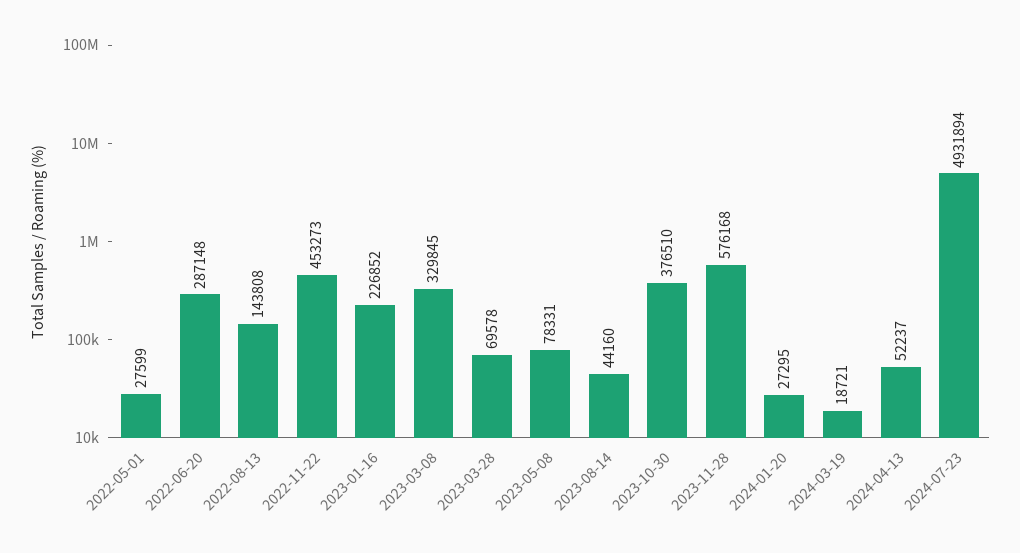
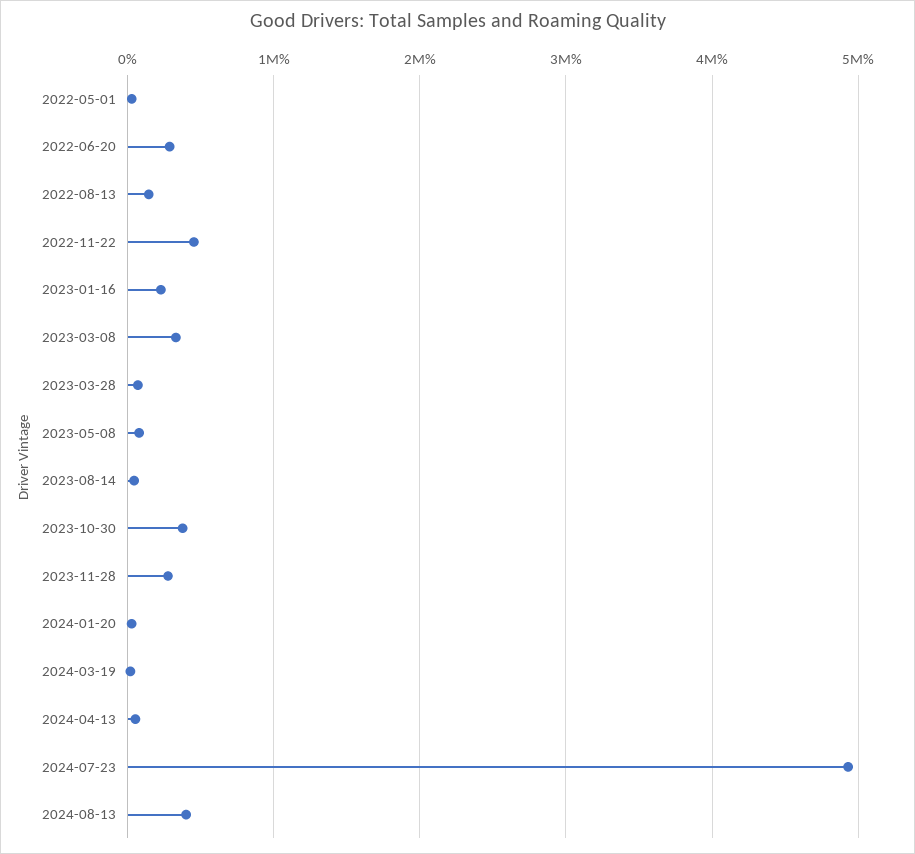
2023-11-28: 576168 -> 300000
2024-08-13: none -> 400000

